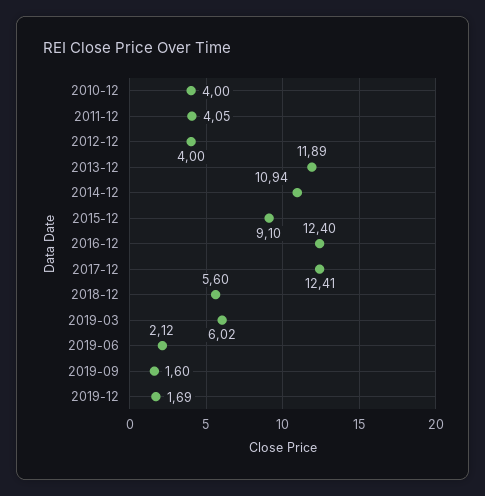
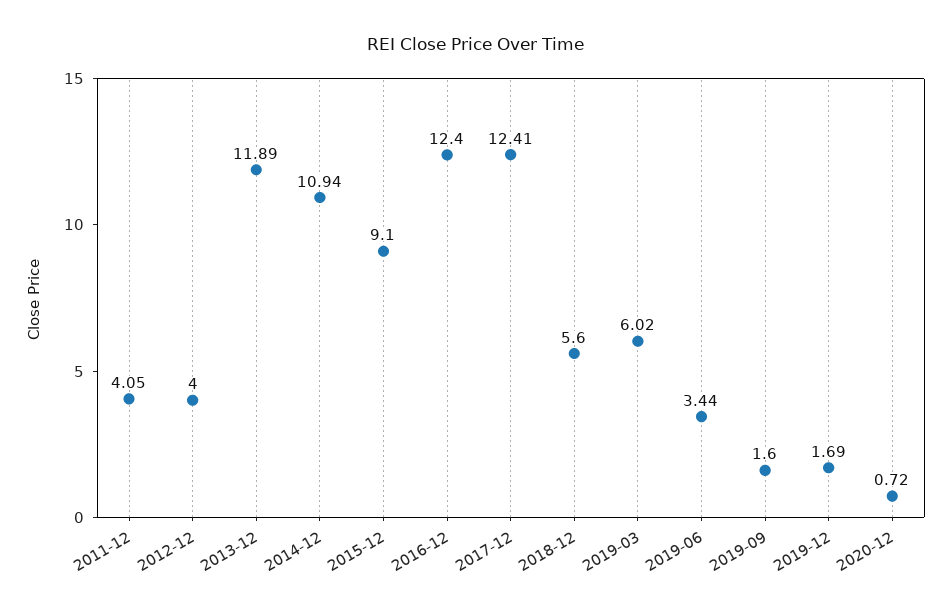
2010-12: 4 -> none
2019-06: 2.12 -> 3.44
2020-12: none -> 0.72

